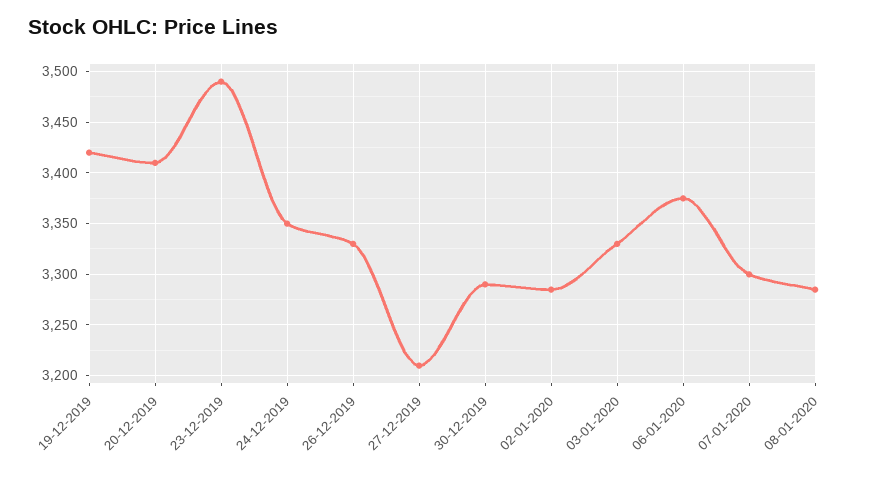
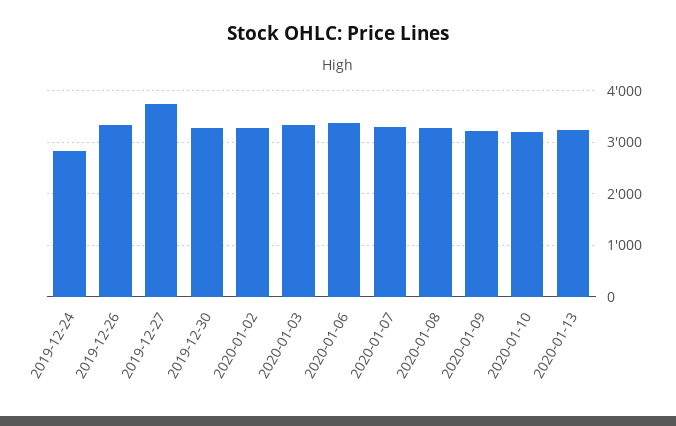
19-12-2019: 3420 -> none
20-12-2019: 3410 -> none
23-12-2019: 3490 -> none
24-12-2019: 3350 -> 2800
27-12-2019: 3210 -> 3800
2020-01-09: none -> 3200
2020-01-10: none -> 3200
2020-01-13: none -> 3200

